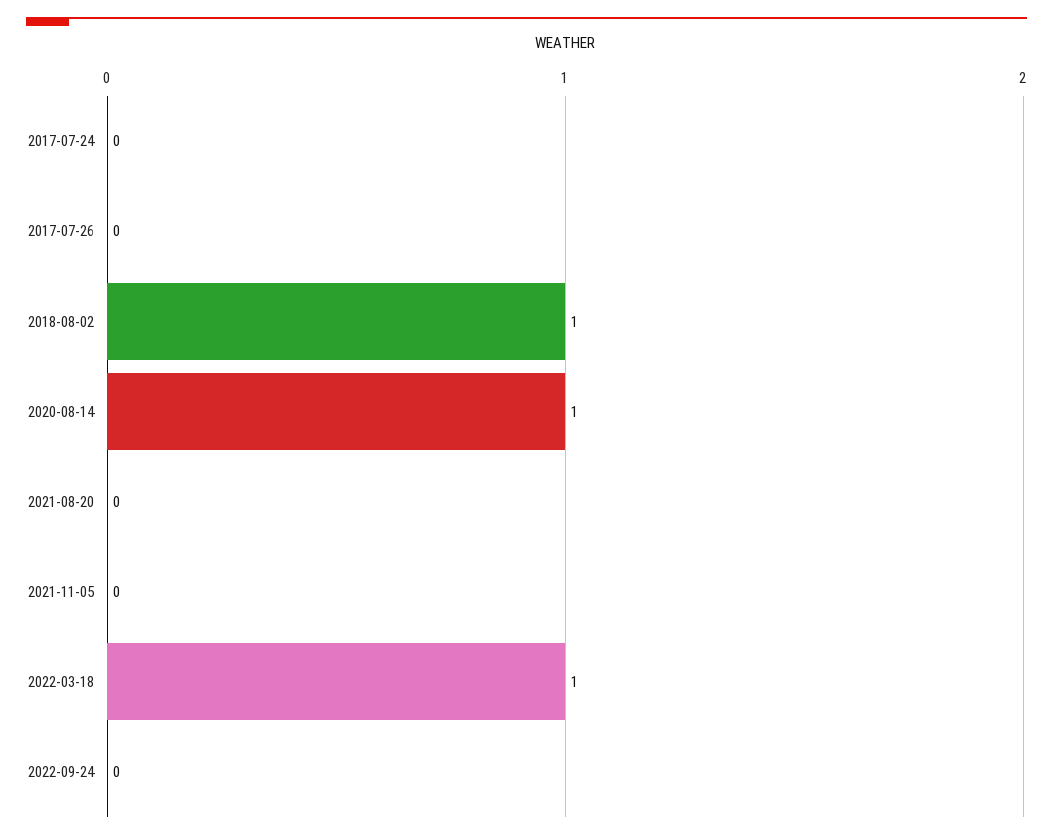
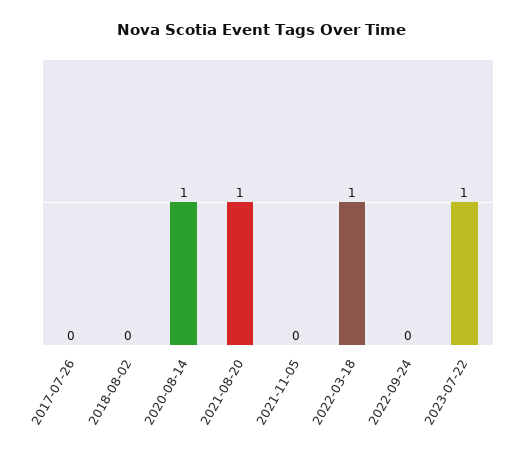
2017-07-24: 0 -> none
2018-08-02: 1 -> 0
2021-08-20: 0 -> 1
2023-07-22: none -> 1

